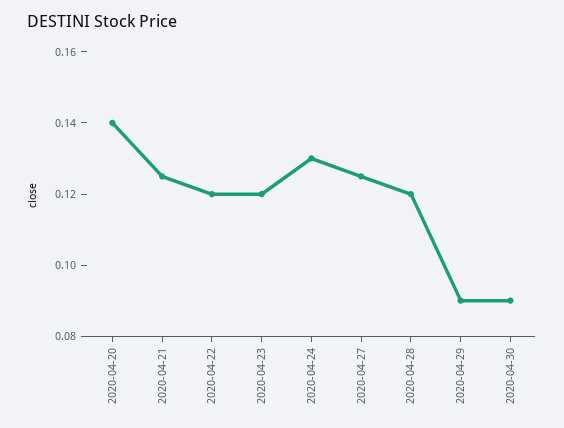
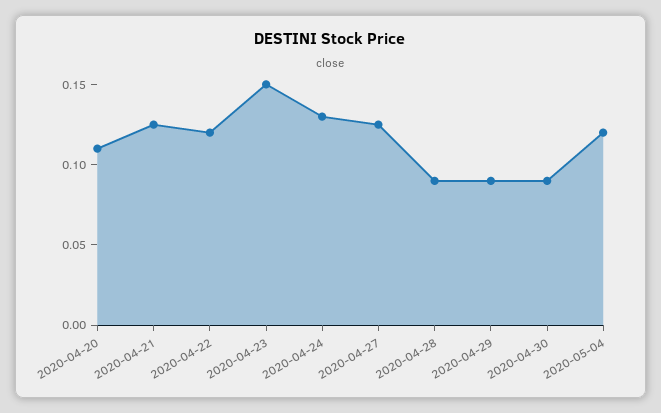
2020-04-20: 0.14 -> 0.11
2020-04-23: 0.12 -> 0.15
2020-04-28: 0.12 -> 0.09
2020-05-04: none -> 0.12

